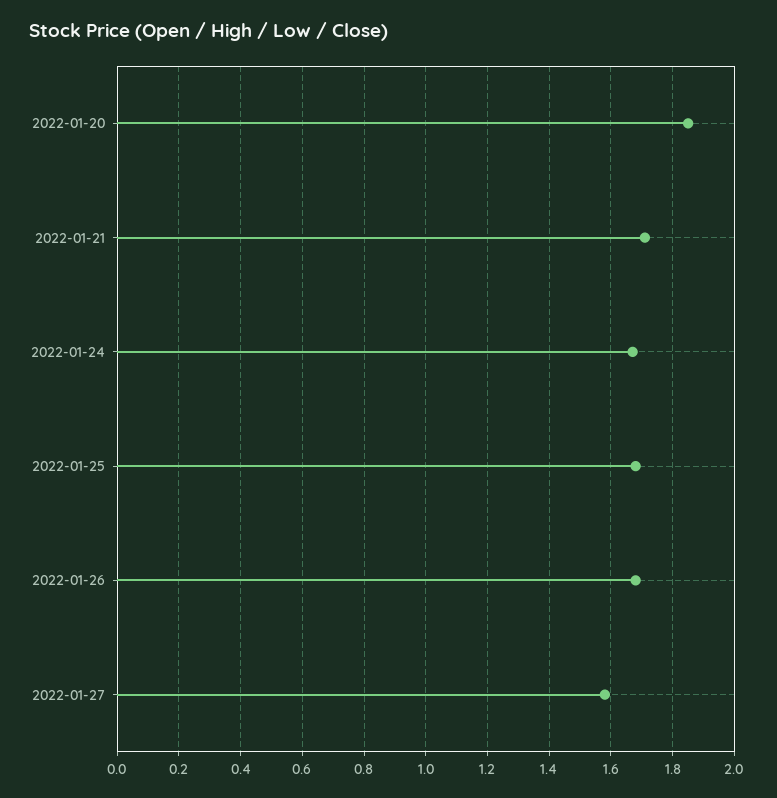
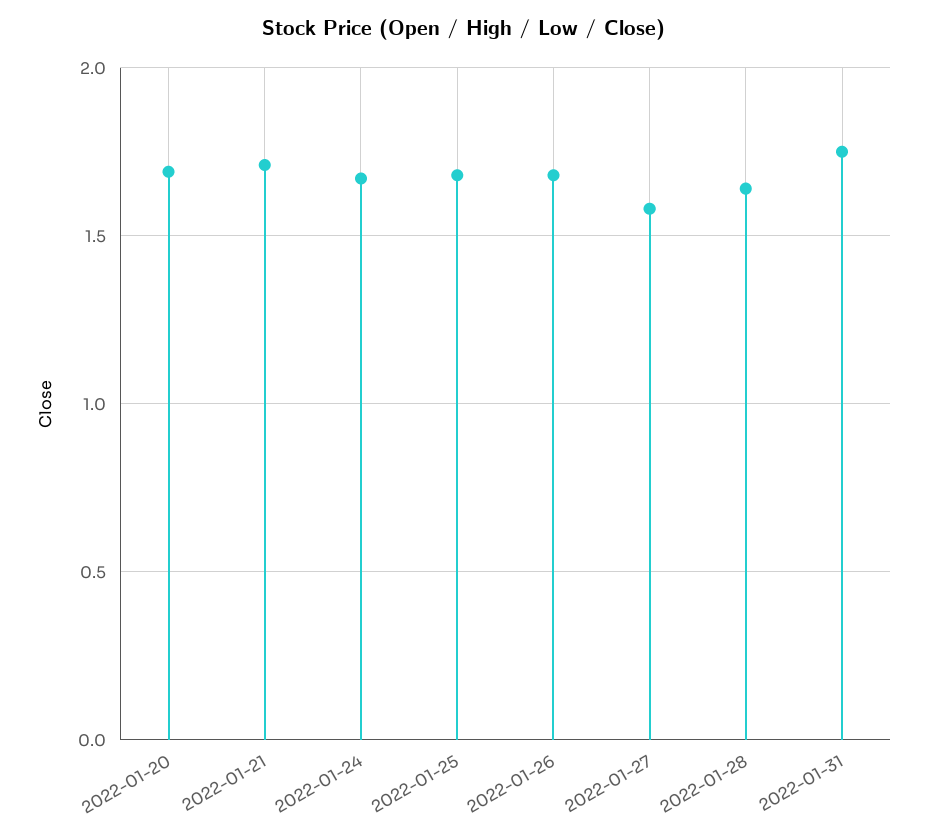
2022-01-20: 1.85 -> 1.7
2022-01-28: none -> 1.65
2022-01-31: none -> 1.75

